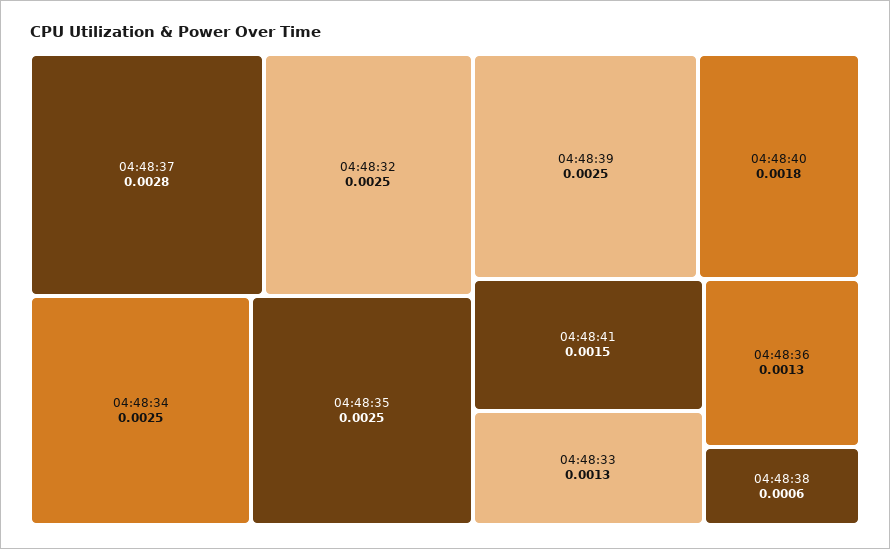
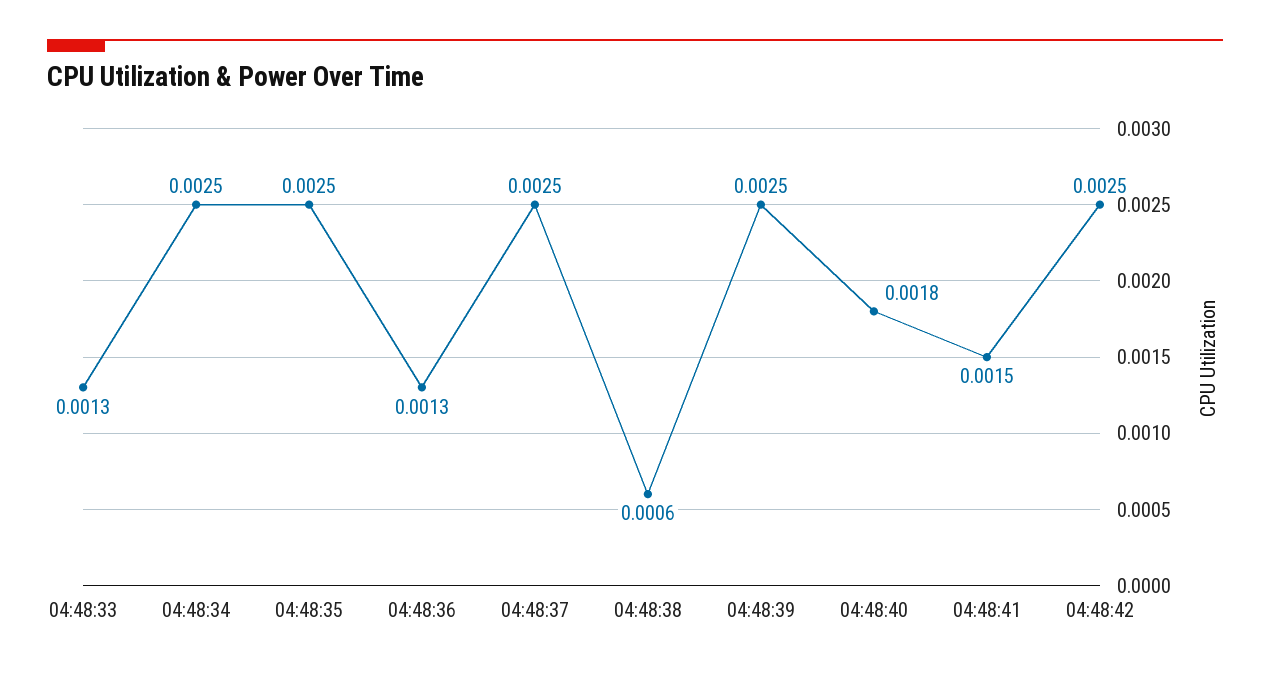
04:48:37: 0.0028 -> 0.0025
04:48:32: 0.0025 -> none
04:48:42: none -> 0.0025

